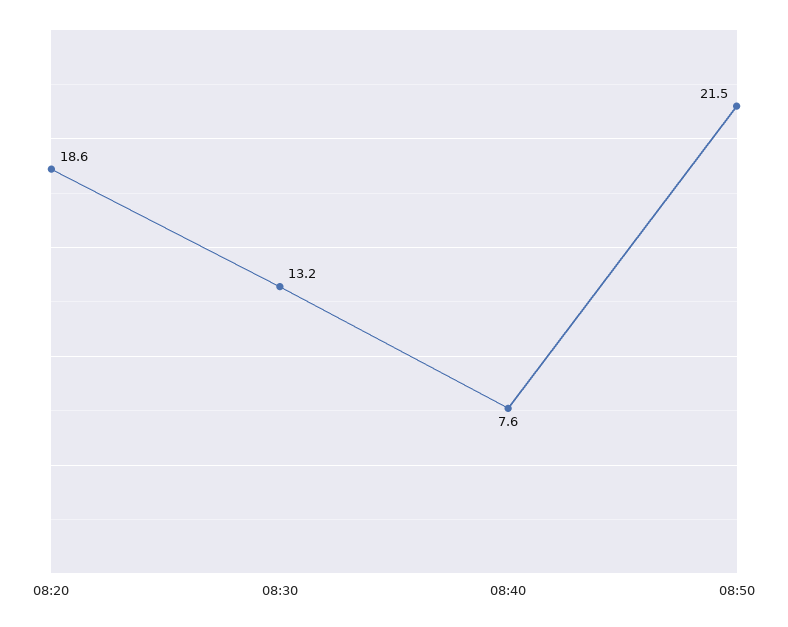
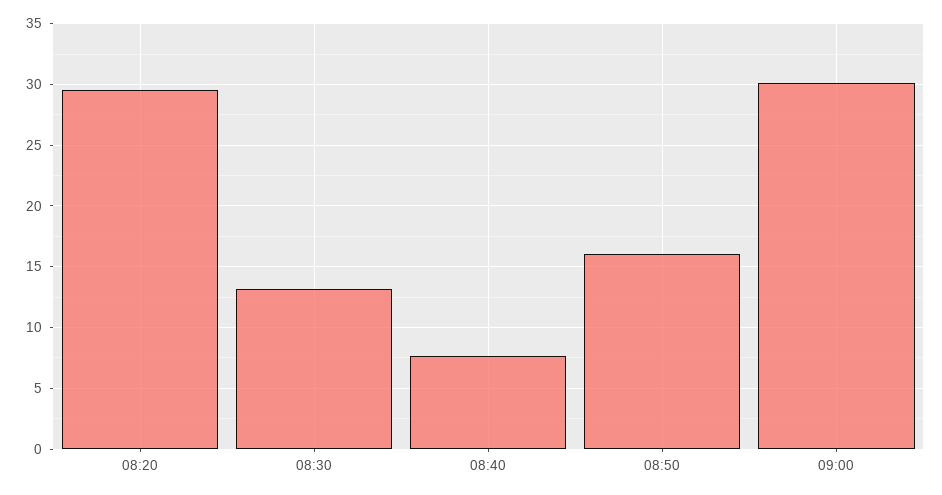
08:20: 18.6 -> 29.5
08:50: 21.5 -> 16
09:00: none -> 30

